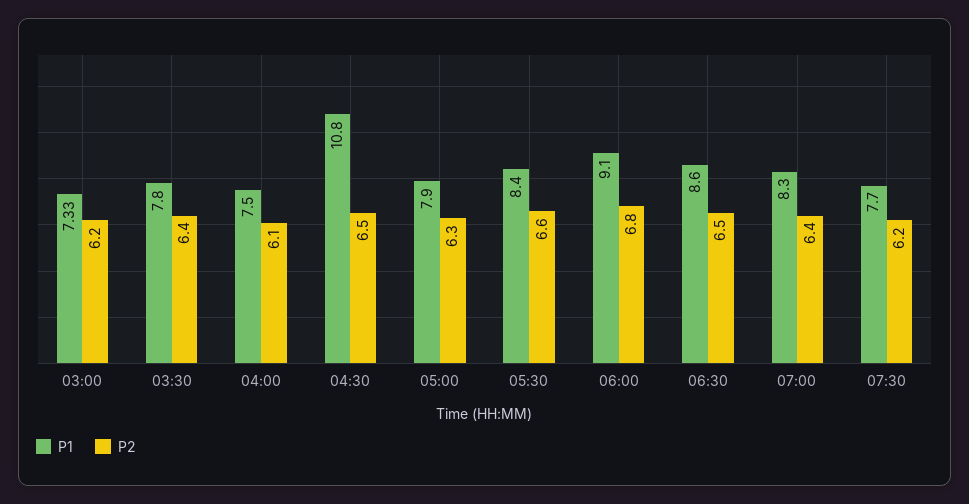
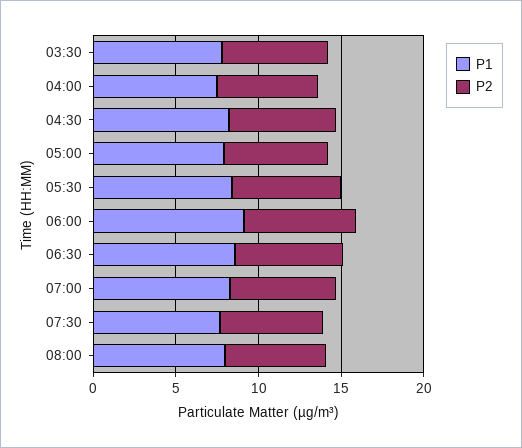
P1, 03:00: 7.33 -> none
P2, 03:00: 6.2 -> none
P1, 04:30: 10.8 -> 8
P1, 08:00: none -> 8
P2, 08:00: none -> 6

